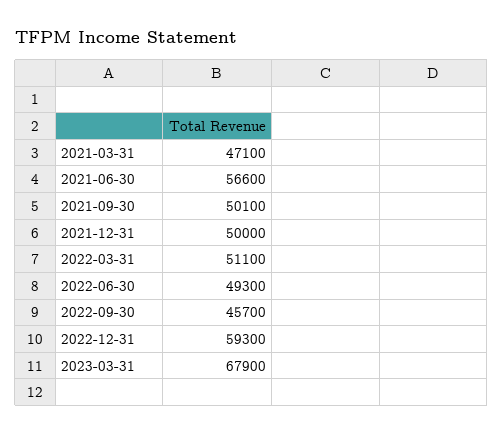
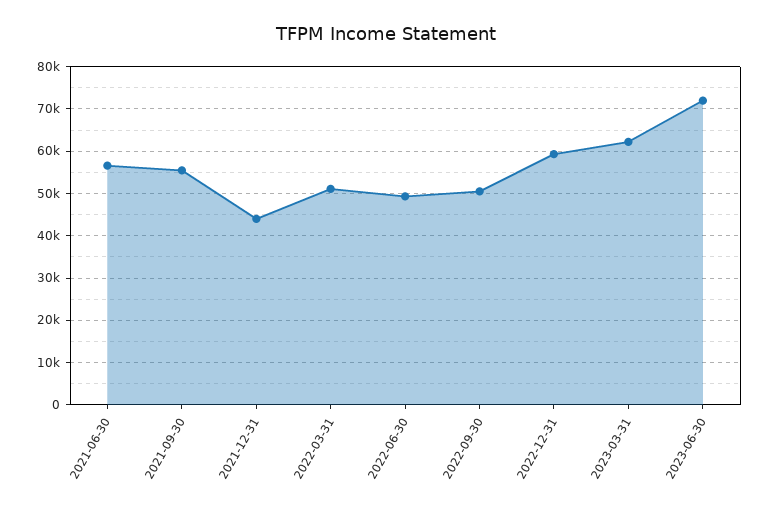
2021-03-31: 47100 -> none
2021-09-30: 50100 -> 56000
2021-12-31: 50000 -> 44000
2022-09-30: 45700 -> 50000
2023-03-31: 67900 -> 62000
2023-06-30: none -> 72000

